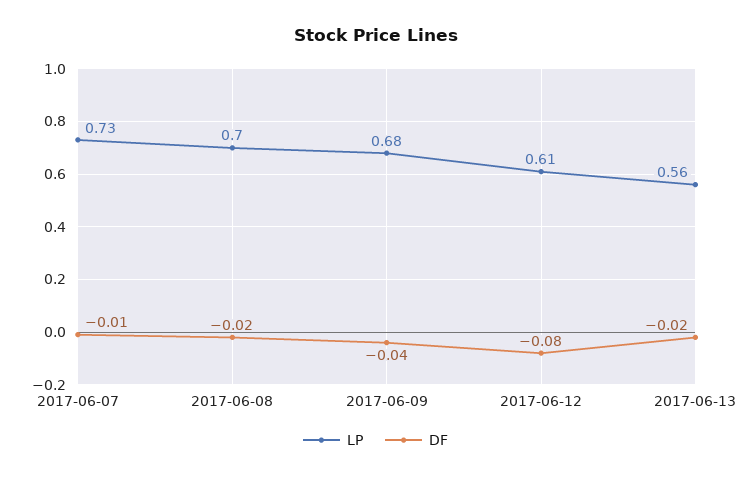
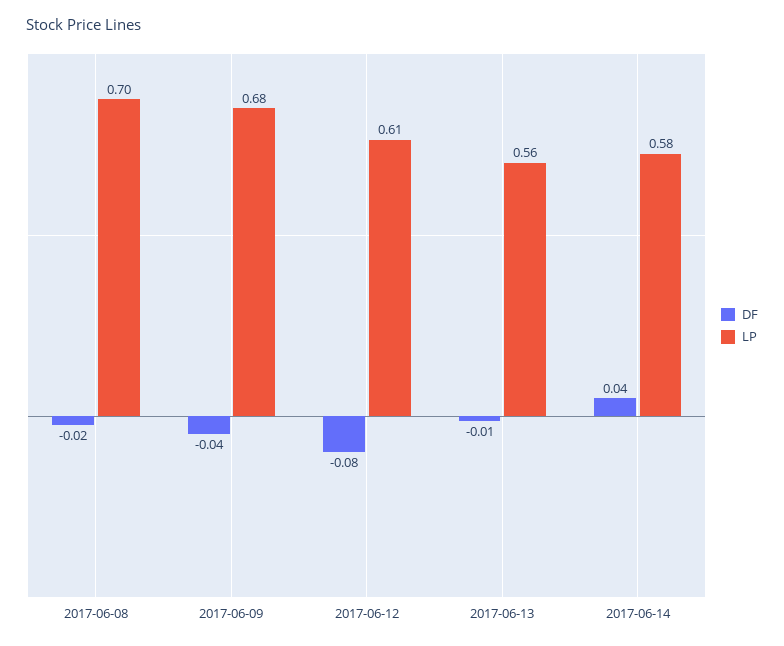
LP, 2017-06-07: 0.73 -> none
DF, 2017-06-07: -0.01 -> none
DF, 2017-06-13: -0.02 -> -0.01
DF, 2017-06-14: none -> 0.04
LP, 2017-06-14: none -> 0.58

